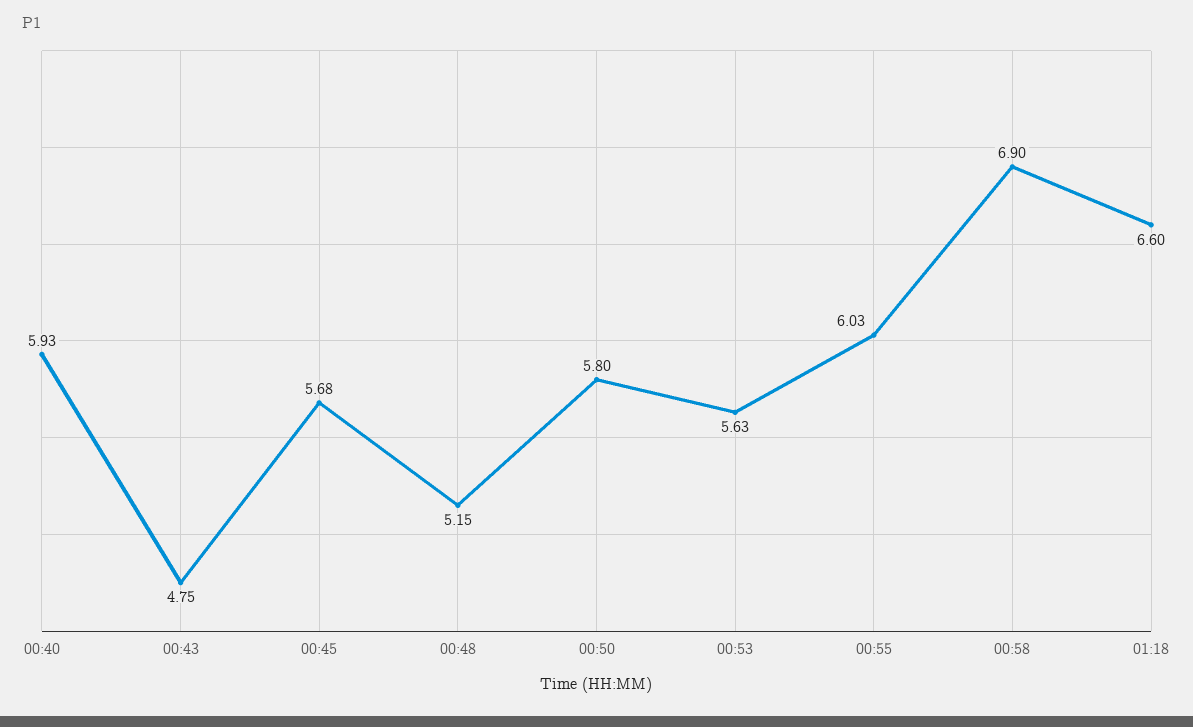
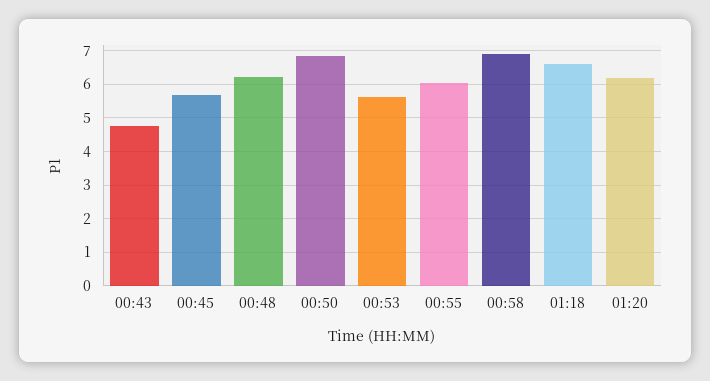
00:40: 5.93 -> none
00:48: 5.15 -> 6.2
00:50: 5.8 -> 6.8
01:20: none -> 6.2

